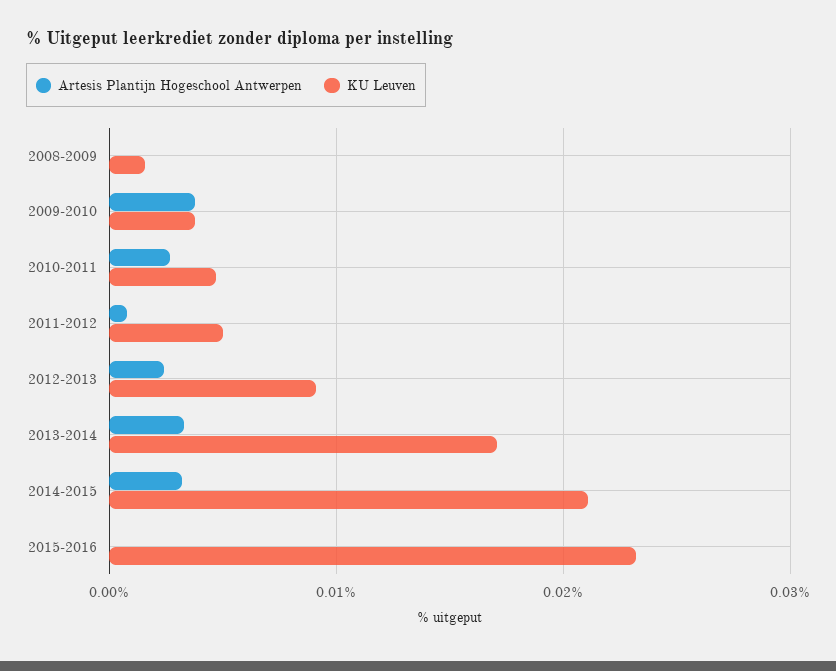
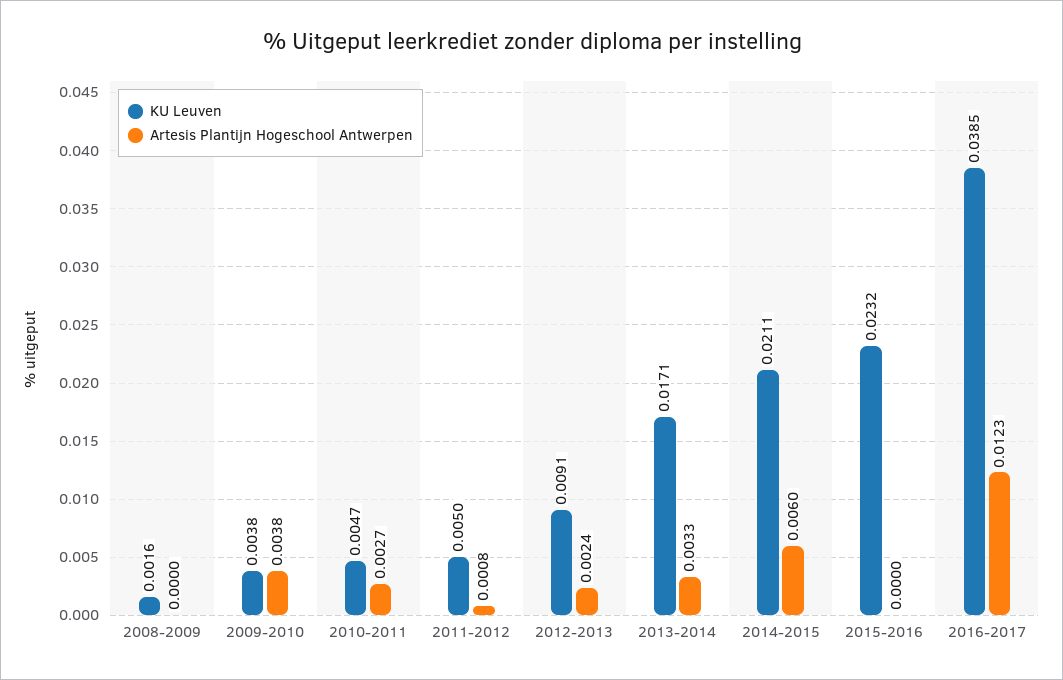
Artesis Plantijn Hogeschool Antwerpen, 2014-2015: 0.003 -> 0.006
KU Leuven, 2016-2017: none -> 0.0385
Artesis Plantijn Hogeschool Antwerpen, 2016-2017: none -> 0.0123

